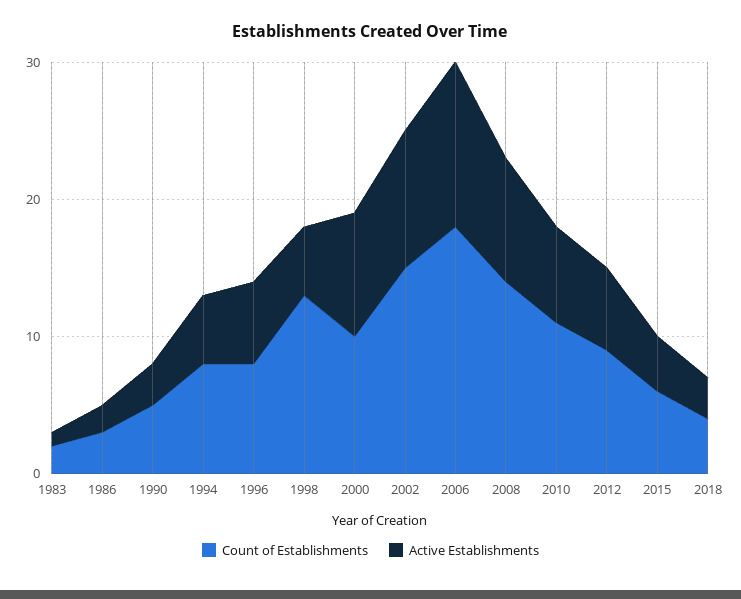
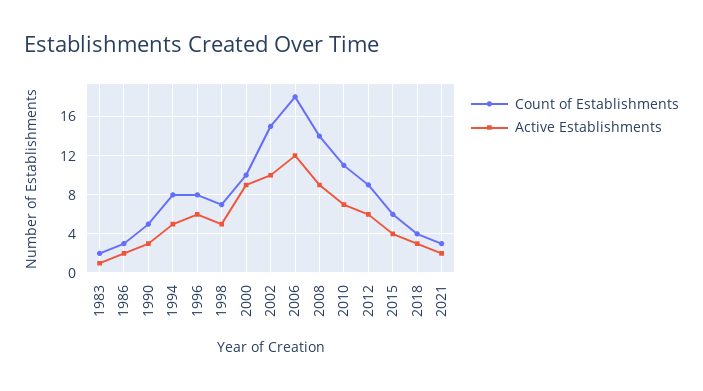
Count of Establishments, 1998: 13 -> 7
Count of Establishments, 2021: none -> 3
Active Establishments, 2021: none -> 2

